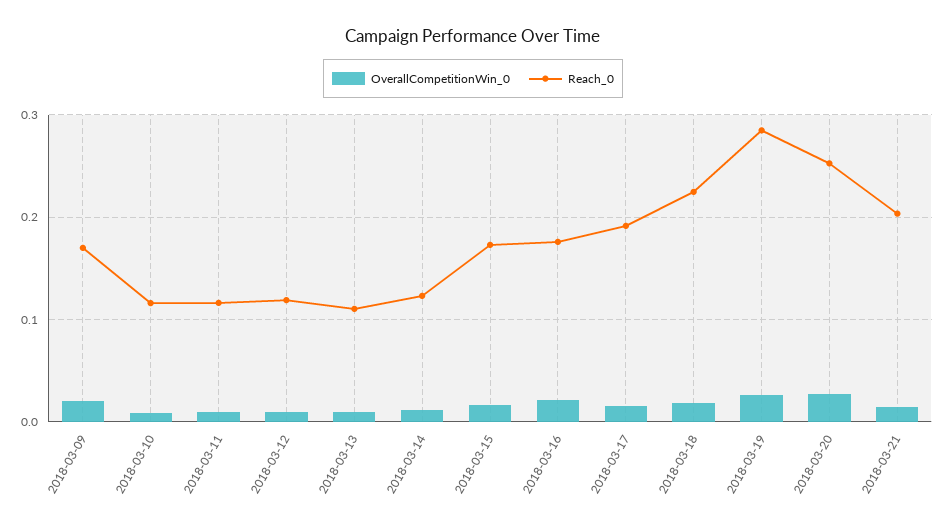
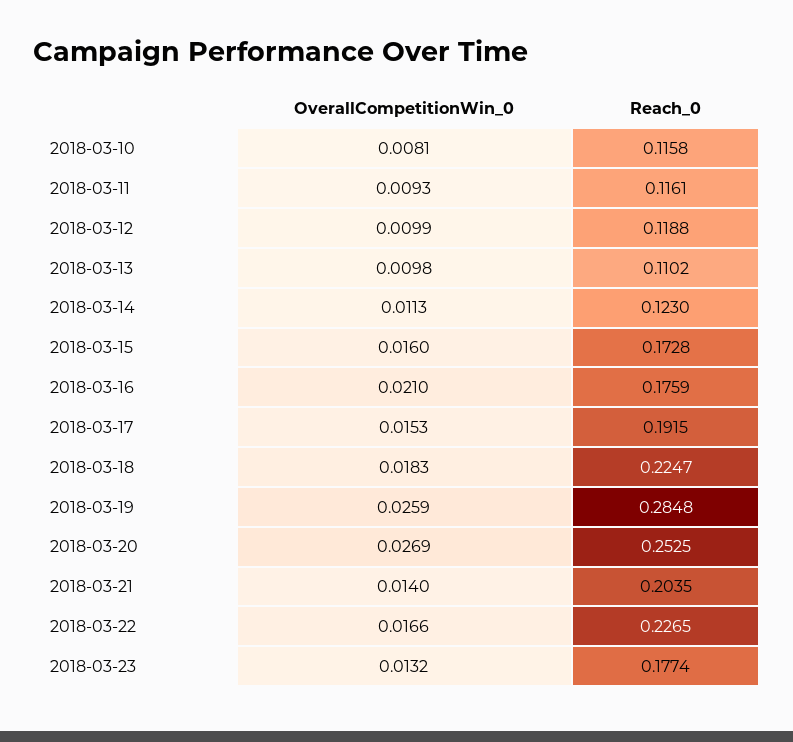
OverallCompetitionWin_0, 2018-03-09: 0.02 -> none
Reach_0, 2018-03-09: 0.17 -> none
OverallCompetitionWin_0, 2018-03-22: none -> 0.0166
Reach_0, 2018-03-22: none -> 0.2265
OverallCompetitionWin_0, 2018-03-23: none -> 0.0132
Reach_0, 2018-03-23: none -> 0.1774

